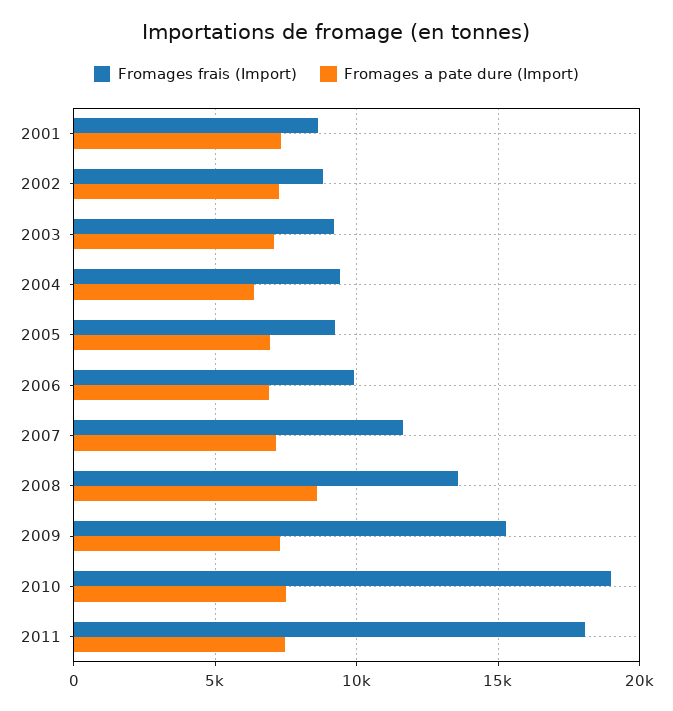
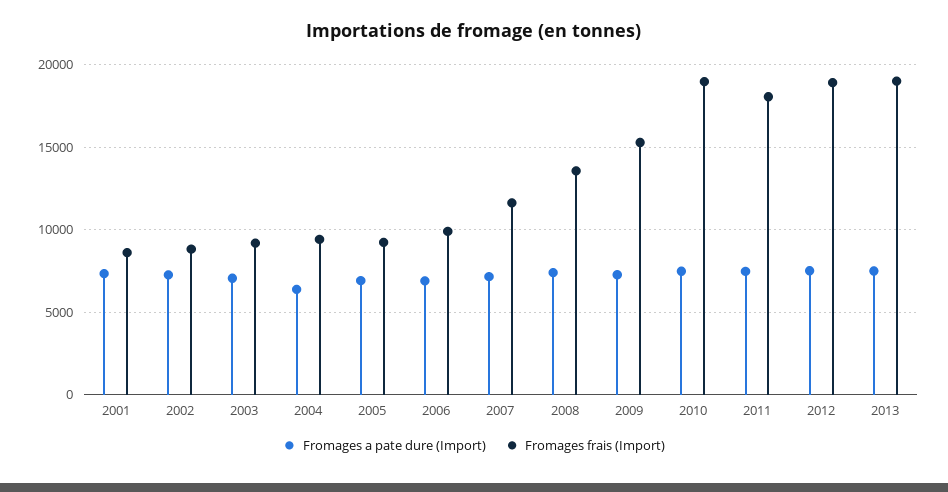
Fromages a pate dure (Import), 2008: 8500 -> 7500
Fromages a pate dure (Import), 2012: none -> 7500
Fromages frais (Import), 2012: none -> 19000
Fromages a pate dure (Import), 2013: none -> 7500
Fromages frais (Import), 2013: none -> 19000

